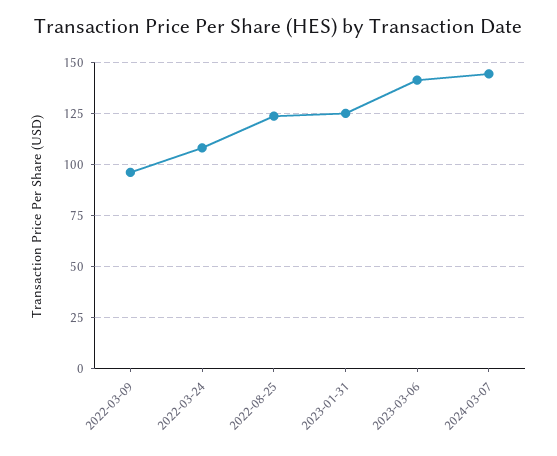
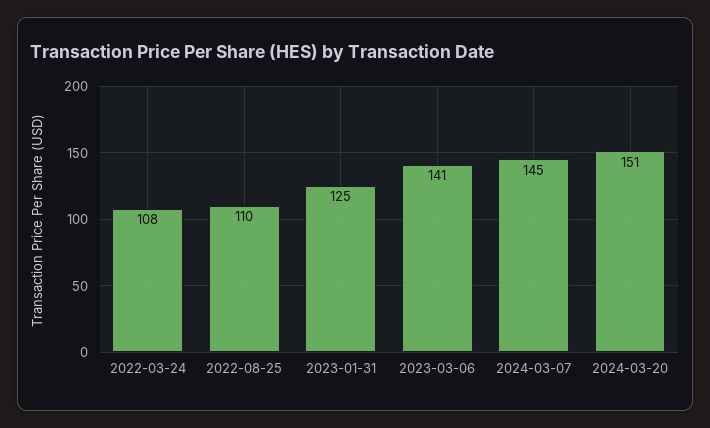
2022-03-09: 95 -> none
2022-08-25: 125 -> 110
2024-03-20: none -> 151

